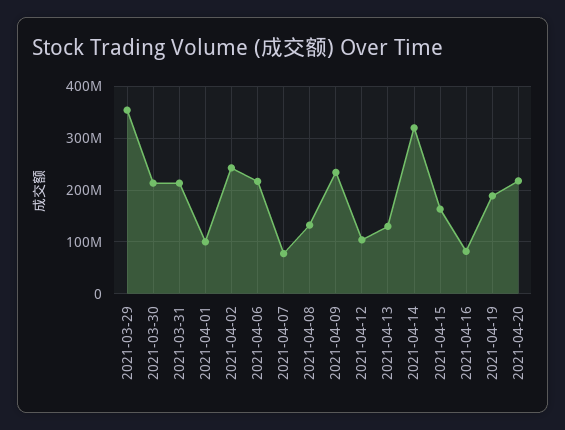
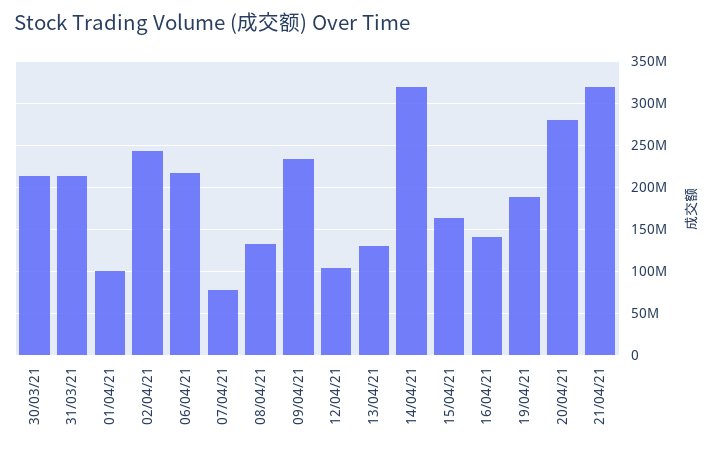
2021-03-29: 360000000 -> none
2021-04-16: 80000000 -> 140000000
2021-04-20: 220000000 -> 280000000
21/04/21: none -> 320000000

